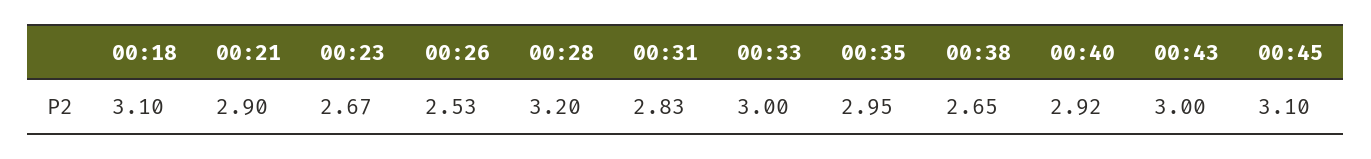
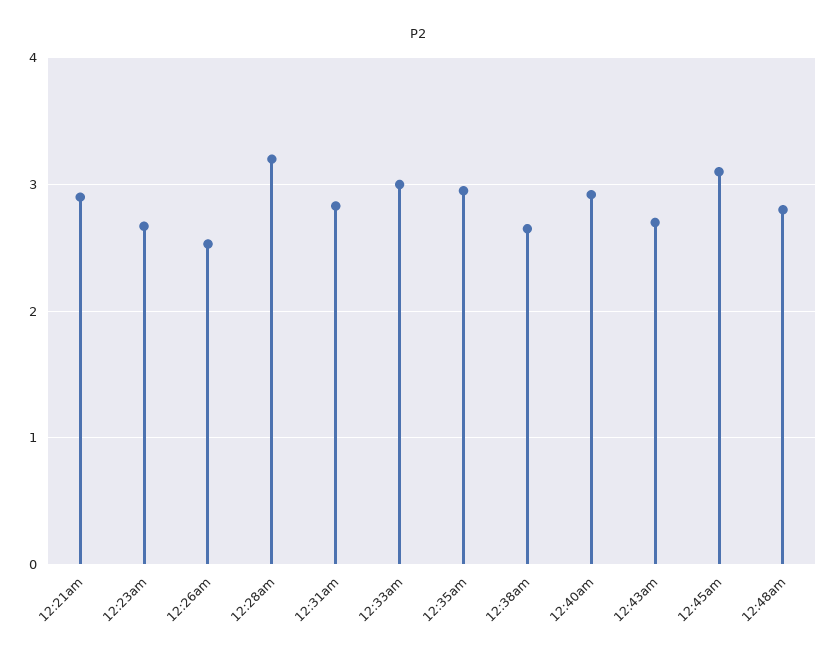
00:18: 3.1 -> none
00:43: 3 -> 2.7
12:48am: none -> 2.8

